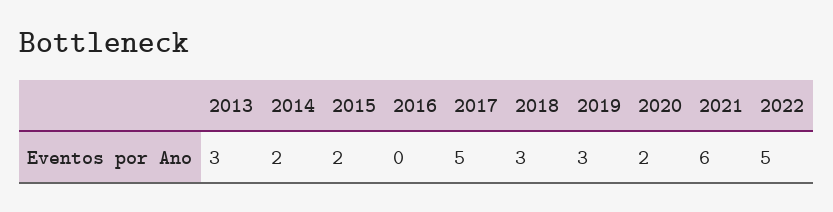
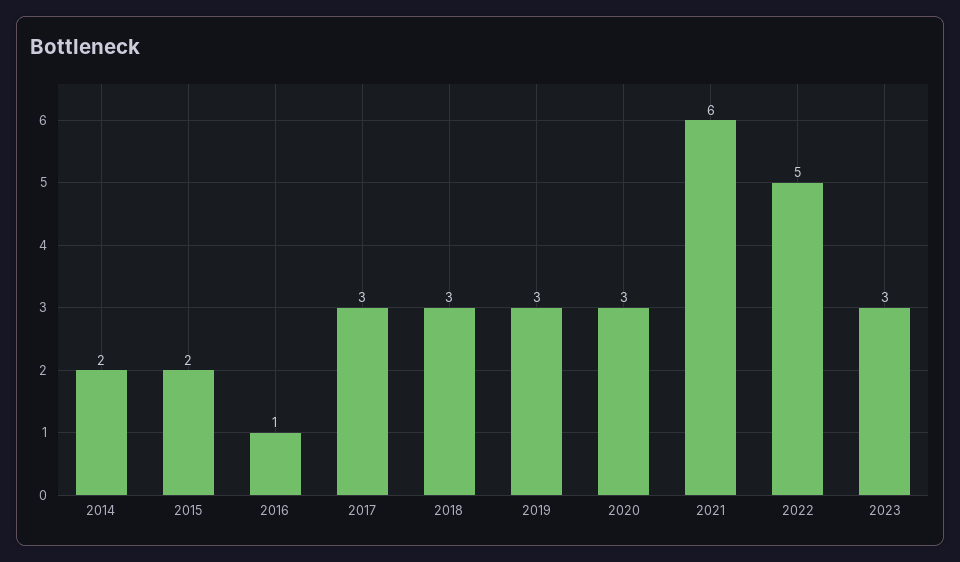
2013: 3 -> none
2016: 0 -> 1
2017: 5 -> 3
2020: 2 -> 3
2023: none -> 3

